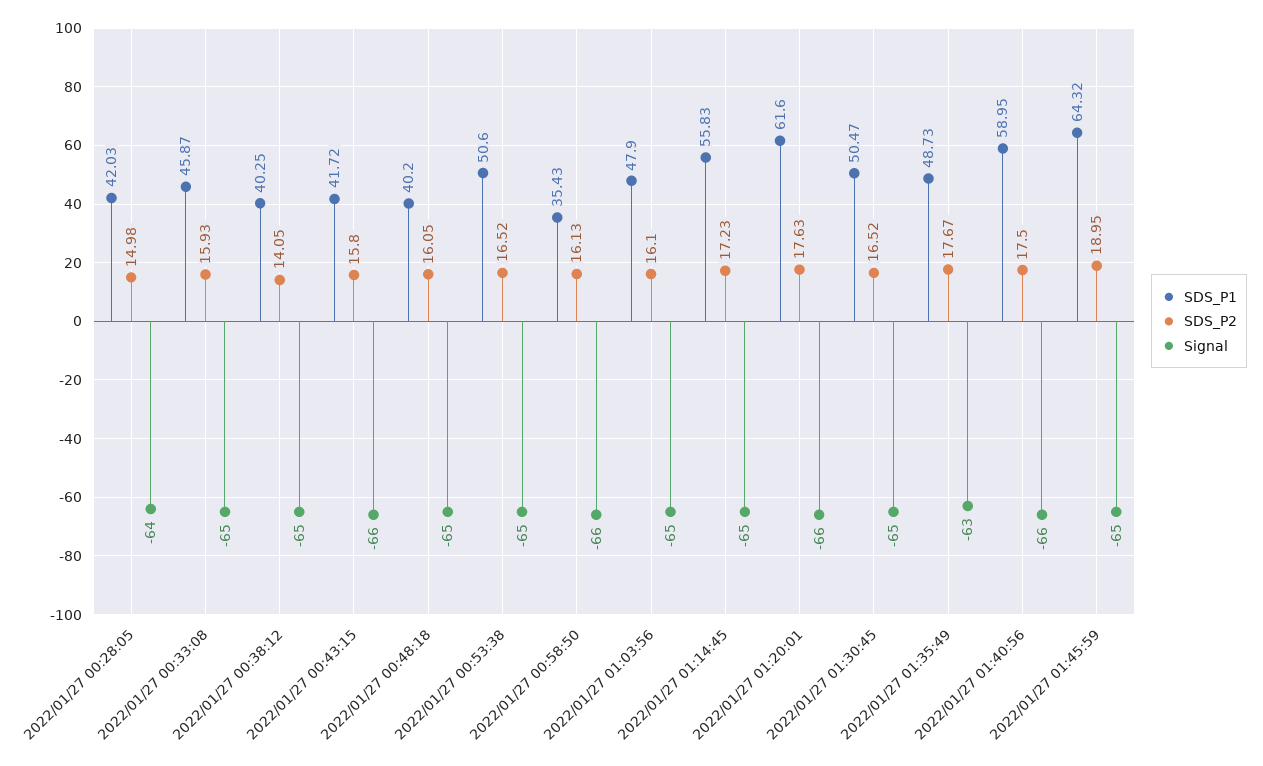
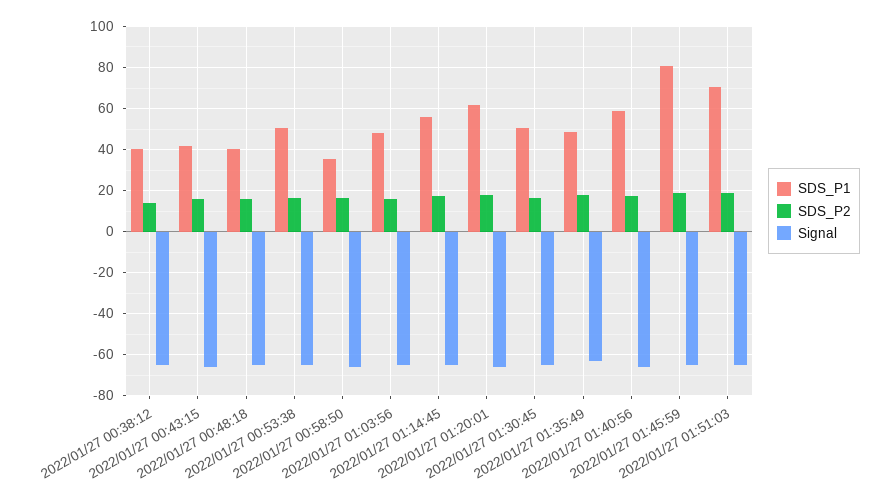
SDS_P1, 2022/01/27 00:28:05: 42.03 -> none
SDS_P2, 2022/01/27 00:28:05: 14.98 -> none
Signal, 2022/01/27 00:28:05: -64 -> none
SDS_P1, 2022/01/27 00:33:08: 45.87 -> none
SDS_P2, 2022/01/27 00:33:08: 15.93 -> none
Signal, 2022/01/27 00:33:08: -65 -> none
SDS_P1, 2022/01/27 01:45:59: 64.32 -> 80
SDS_P1, 2022/01/27 01:51:03: none -> 70
SDS_P2, 2022/01/27 01:51:03: none -> 20
Signal, 2022/01/27 01:51:03: none -> -65

